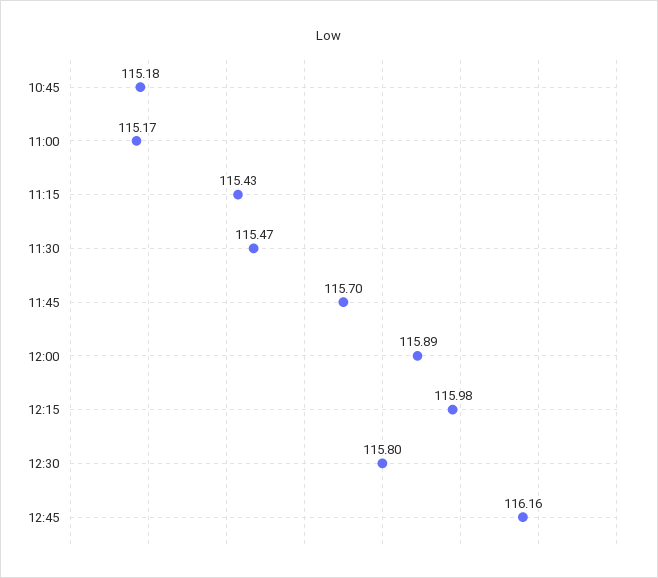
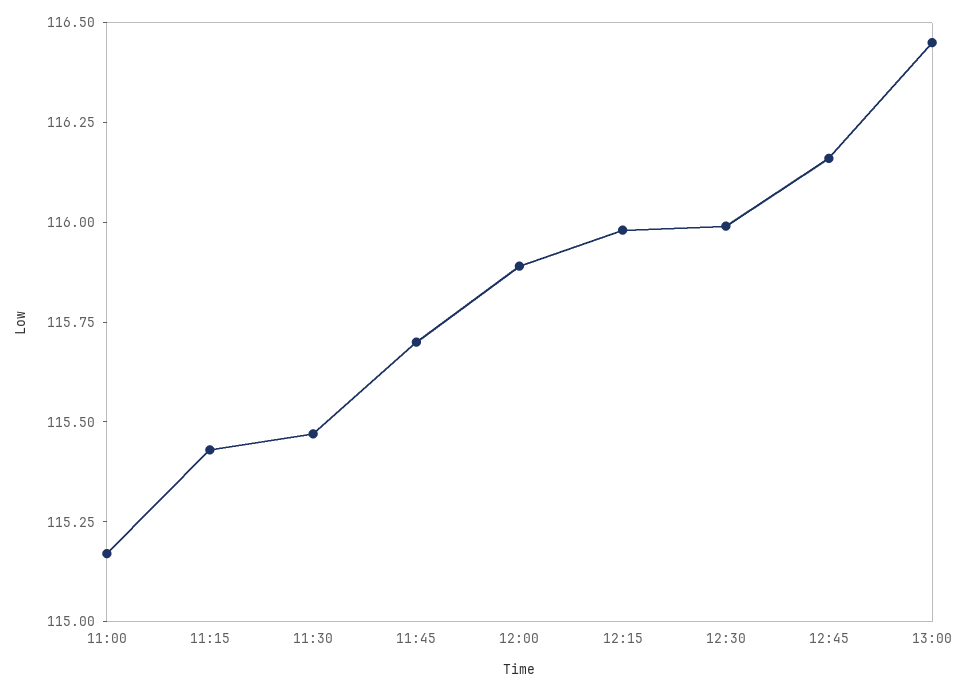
10:45: 115.18 -> none
12:30: 115.8 -> 116
13:00: none -> 116.45

